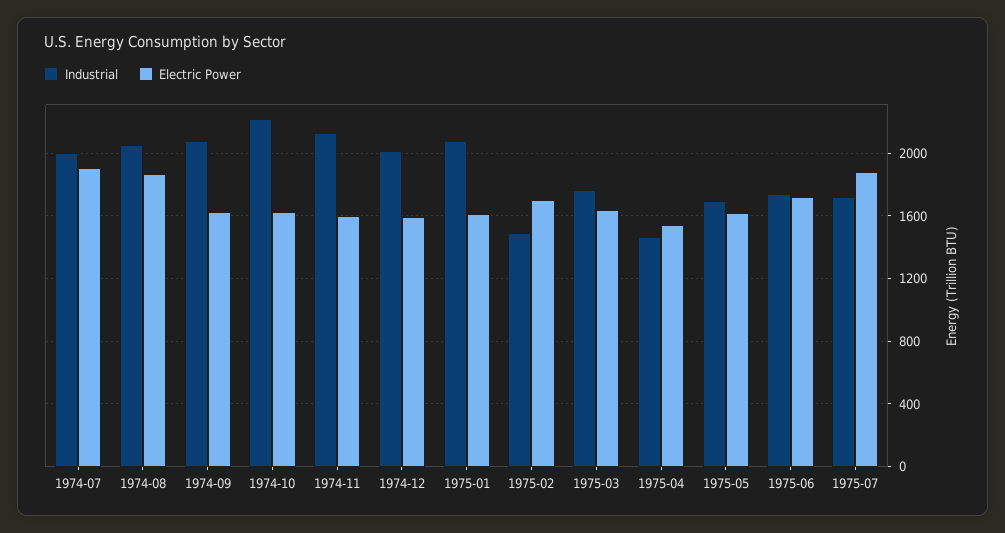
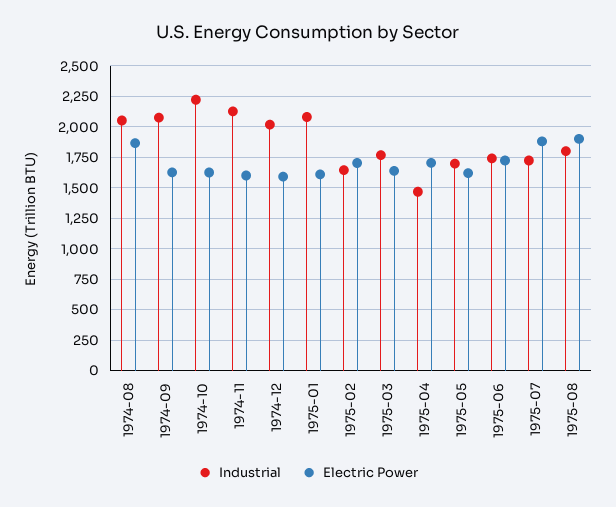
Industrial, 1974-07: 2000 -> none
Electric Power, 1974-07: 1900 -> none
Industrial, 1975-02: 1500 -> 1650
Electric Power, 1975-04: 1550 -> 1700
Industrial, 1975-08: none -> 1800
Electric Power, 1975-08: none -> 1900

